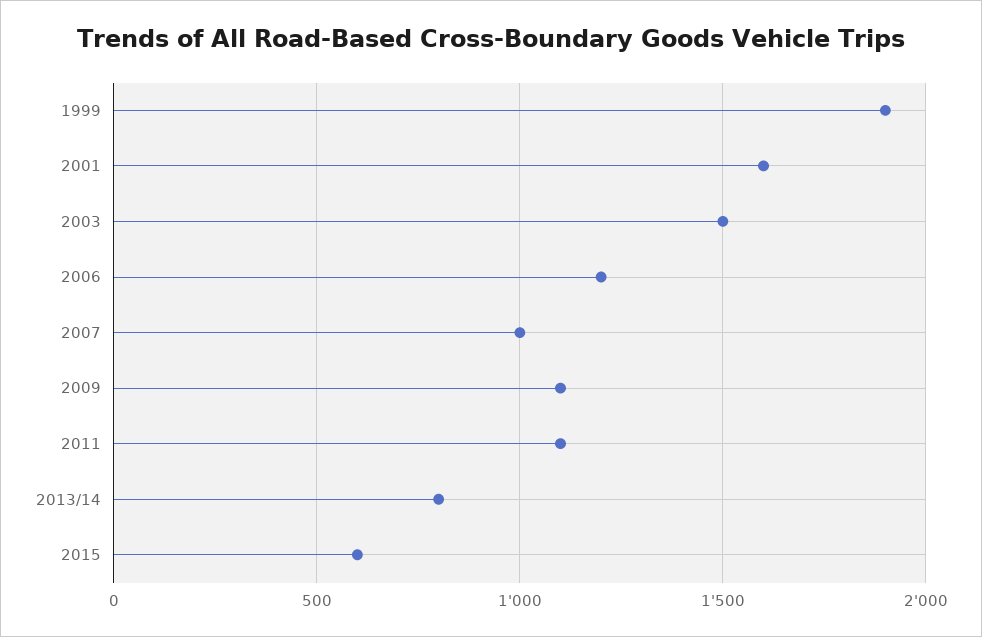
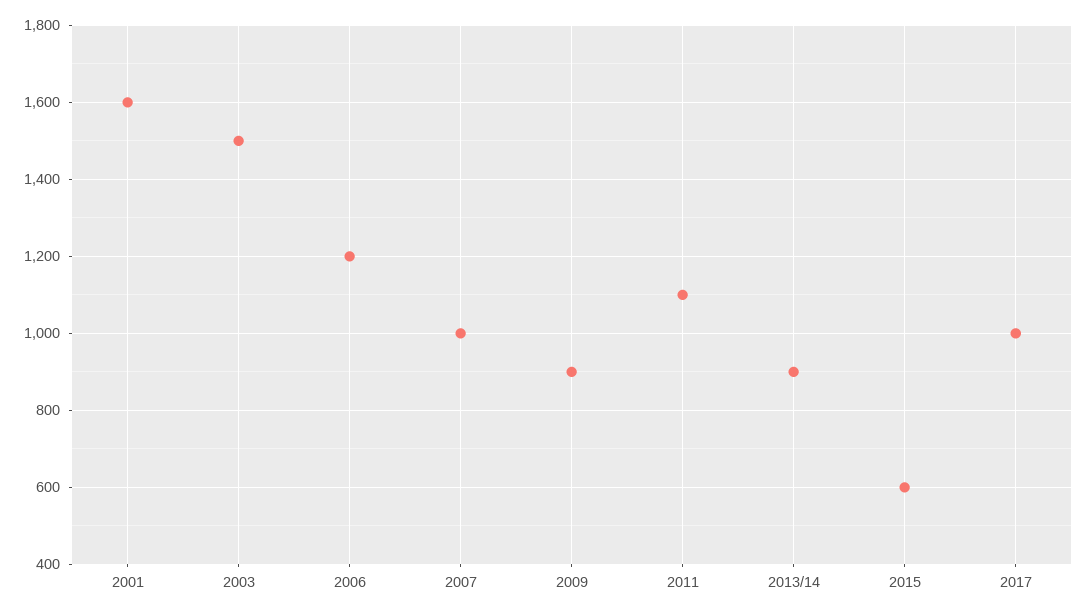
1999: 1900 -> none
2009: 1100 -> 900
2013/14: 800 -> 900
2017: none -> 1000

